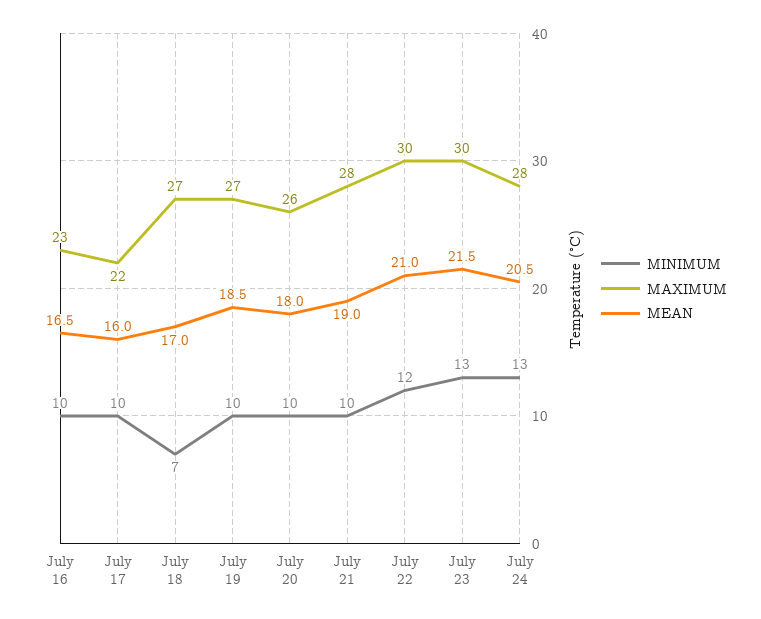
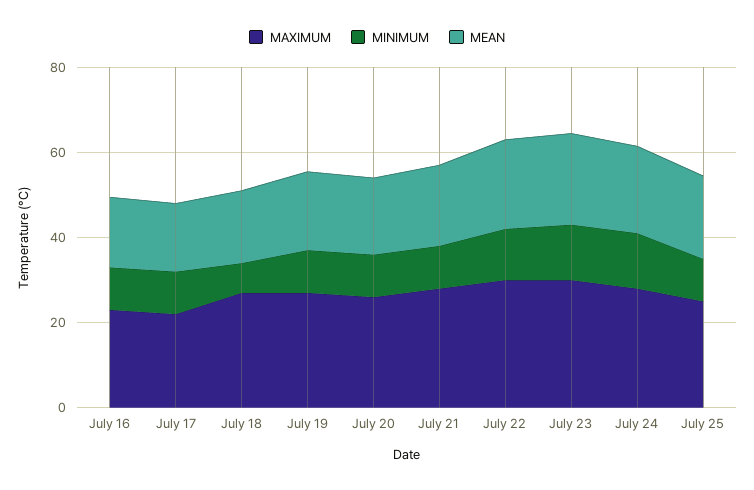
MAXIMUM, July 25: none -> 25
MINIMUM, July 25: none -> 10
MEAN, July 25: none -> 20

